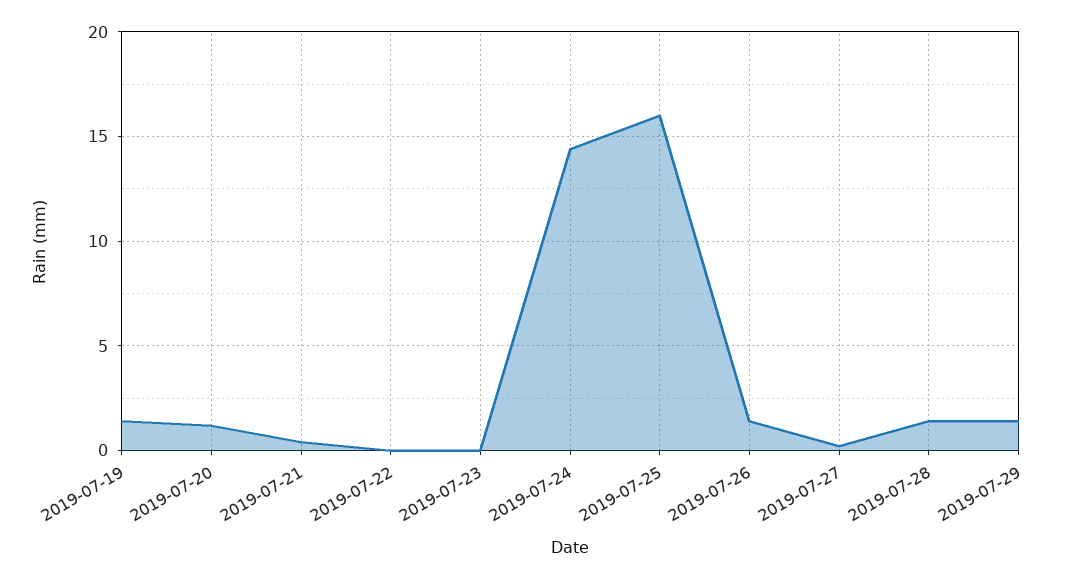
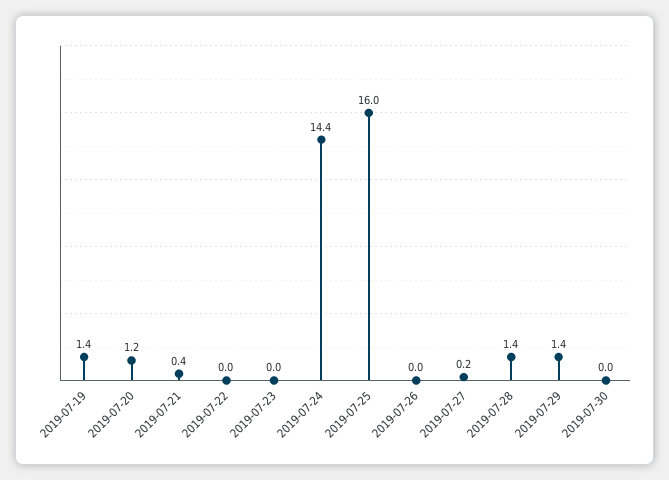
2019-07-26: 1.5 -> 0
2019-07-30: none -> 0

